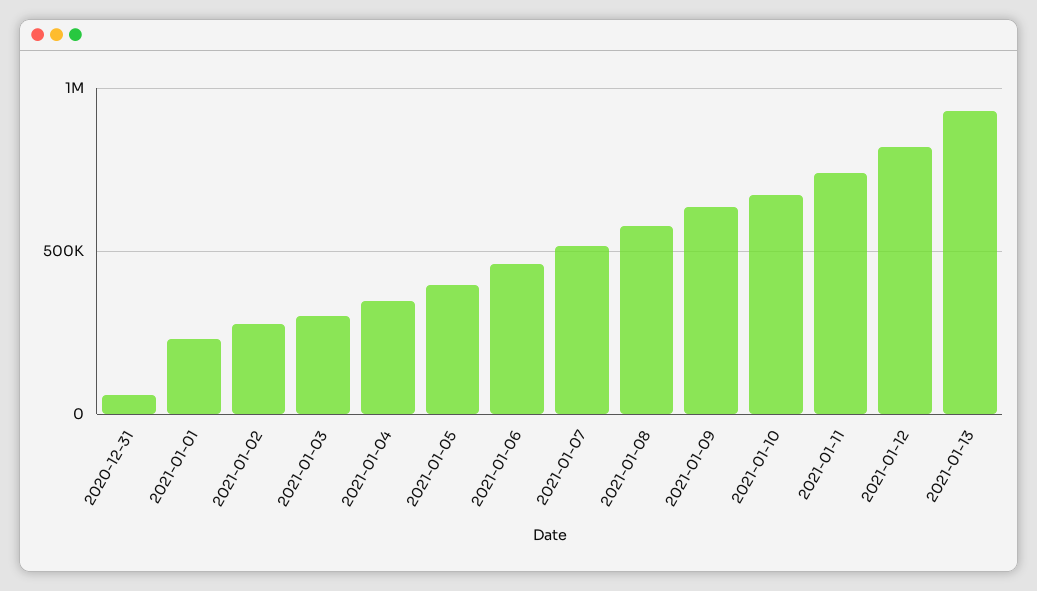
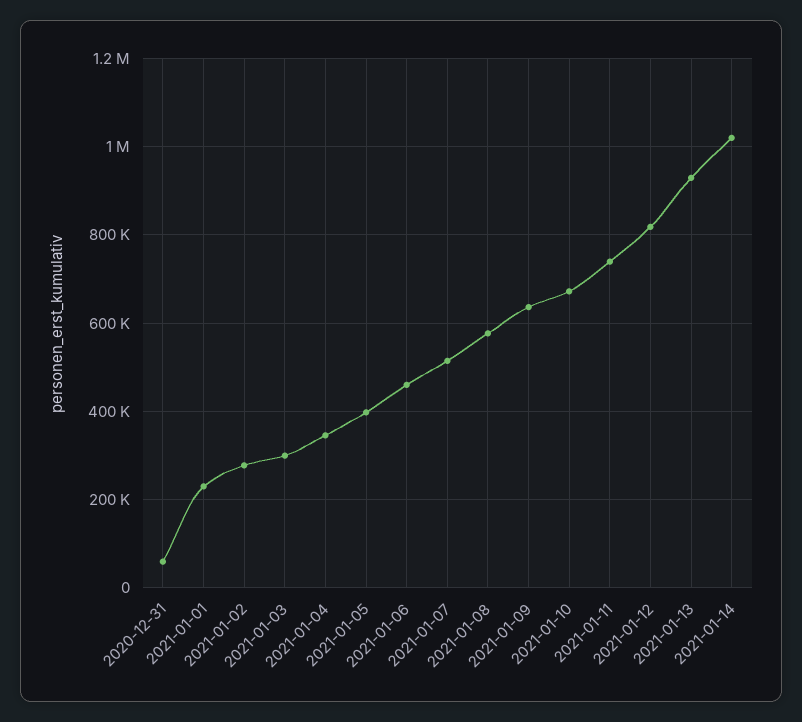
2021-01-14: none -> 1020000

